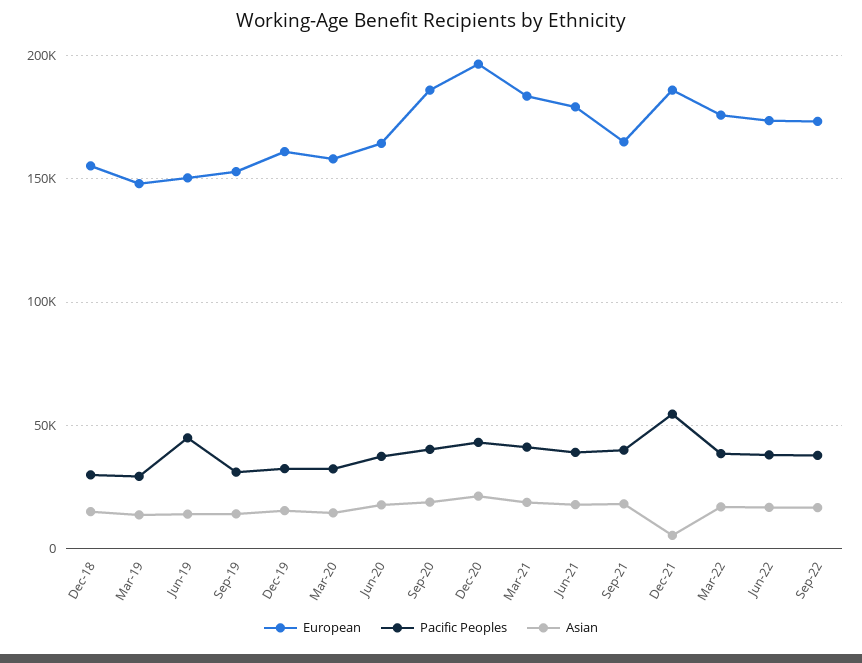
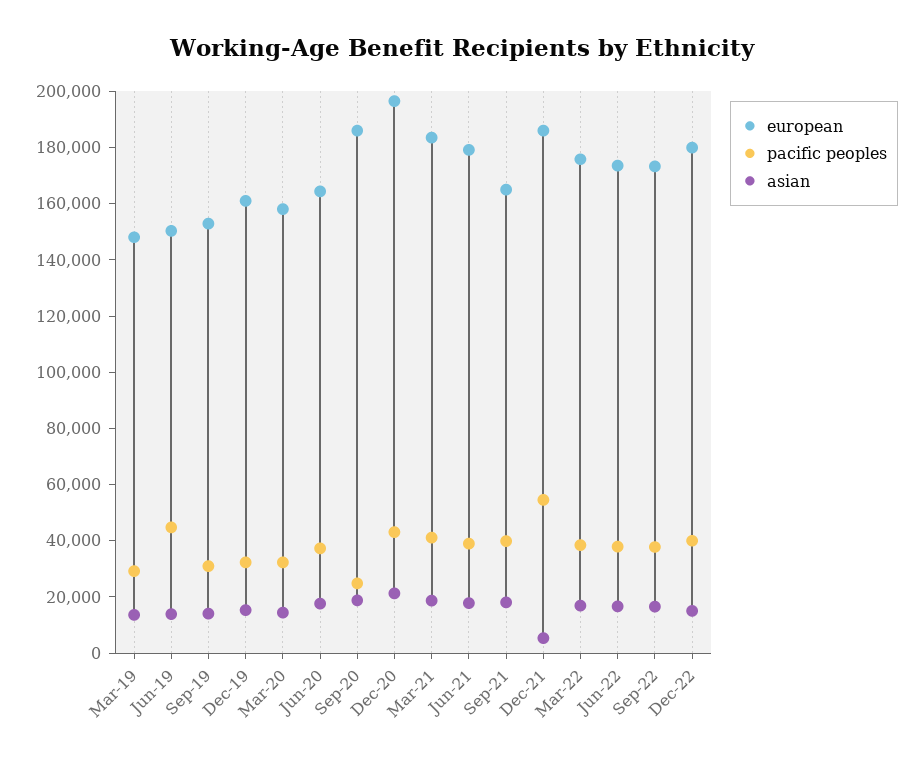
European, Dec-18: 155000 -> none
Pacific Peoples, Dec-18: 30000 -> none
Asian, Dec-18: 15000 -> none
Pacific Peoples, Sep-20: 40000 -> 25000
European, Dec-22: none -> 180000
Pacific Peoples, Dec-22: none -> 40000
Asian, Dec-22: none -> 15000

